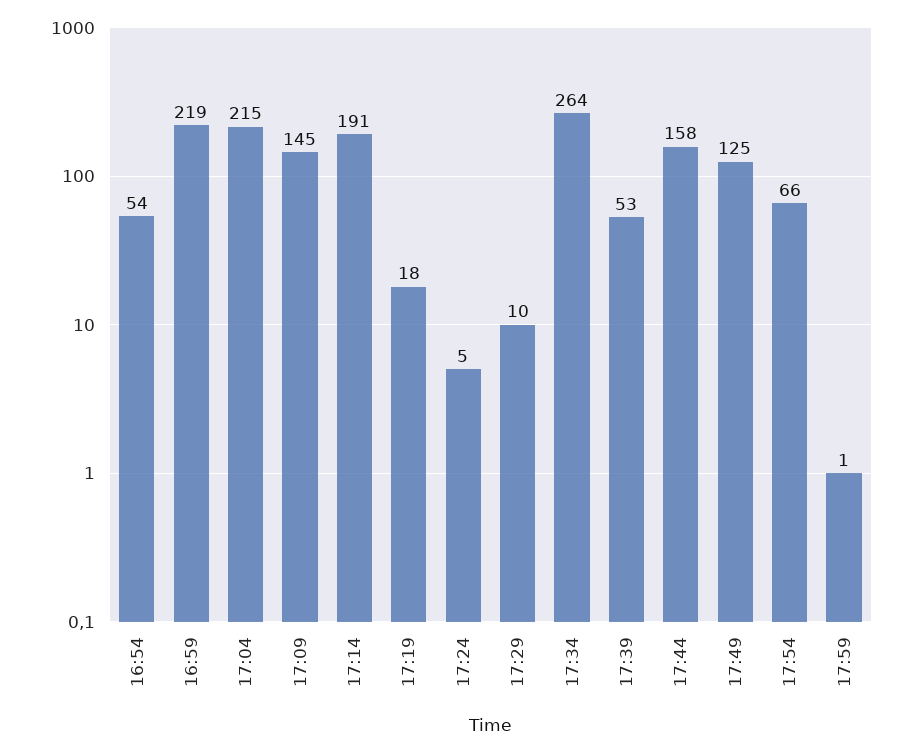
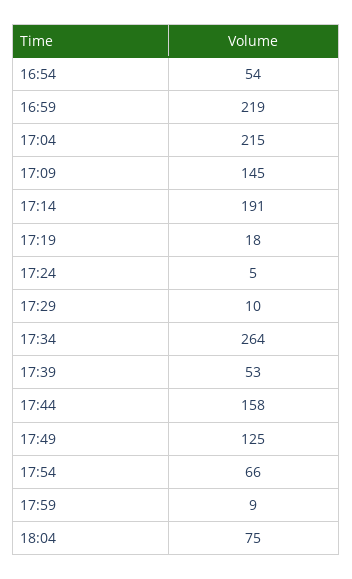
17:59: 1 -> 9
18:04: none -> 75

